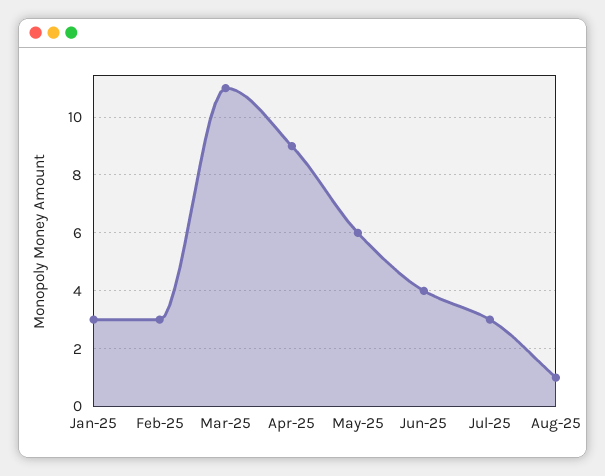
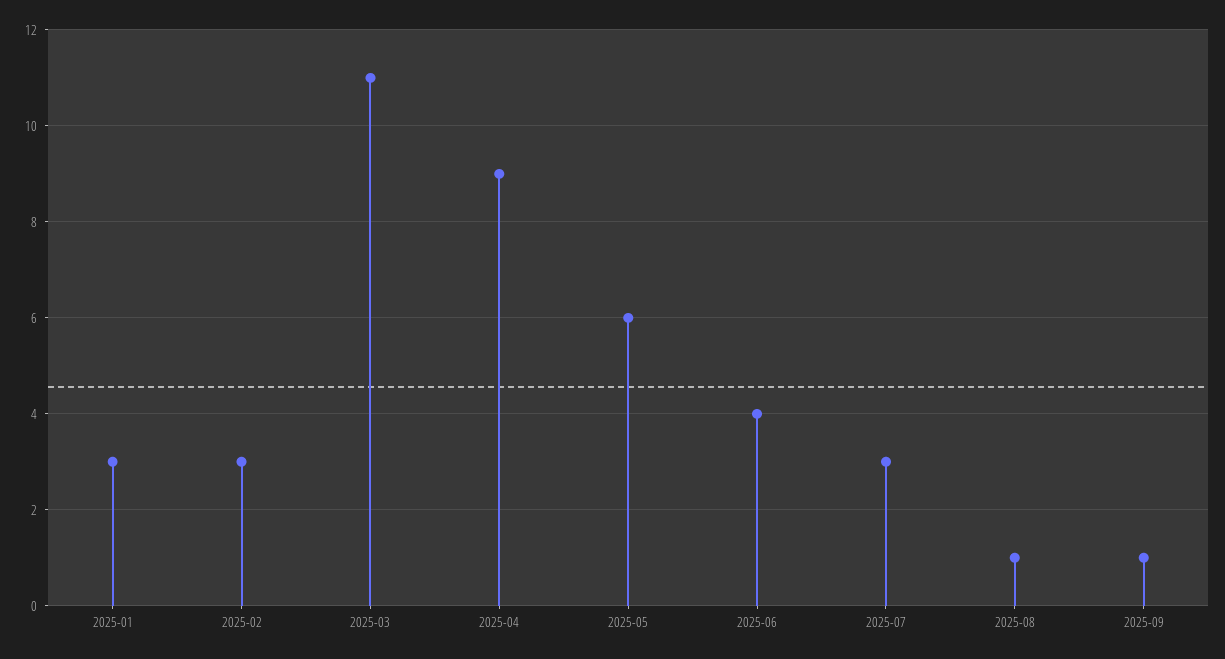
2025-09: none -> 1

